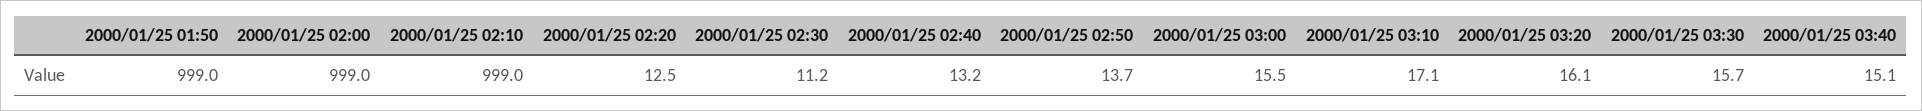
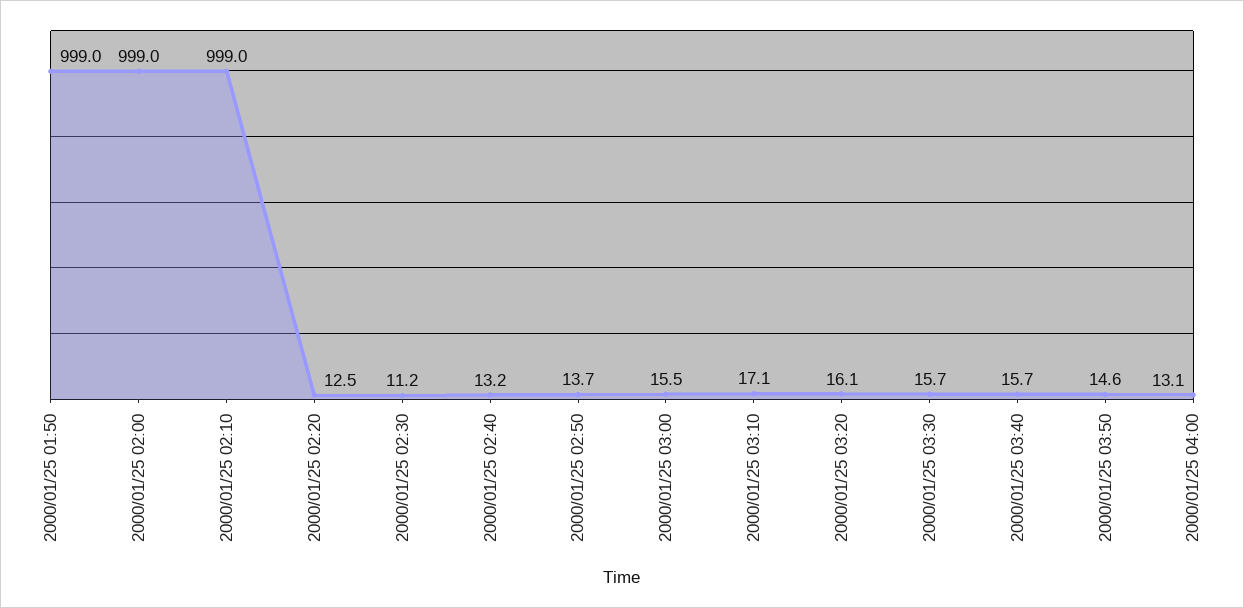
2000/01/25 03:40: 15.1 -> 15.7
2000/01/25 03:50: none -> 14.6
2000/01/25 04:00: none -> 13.1

